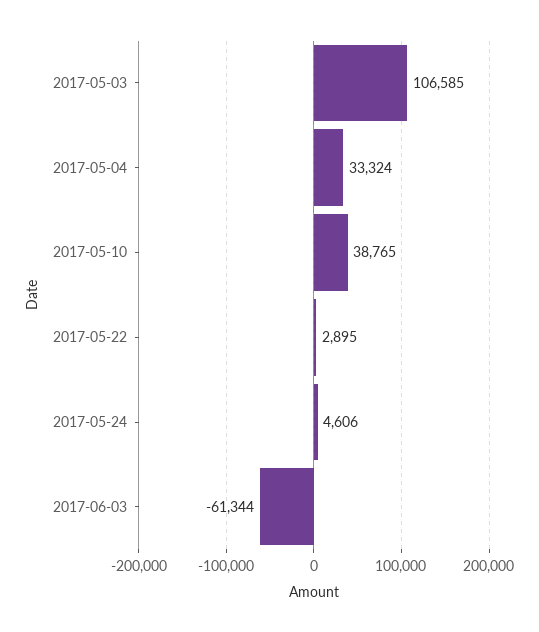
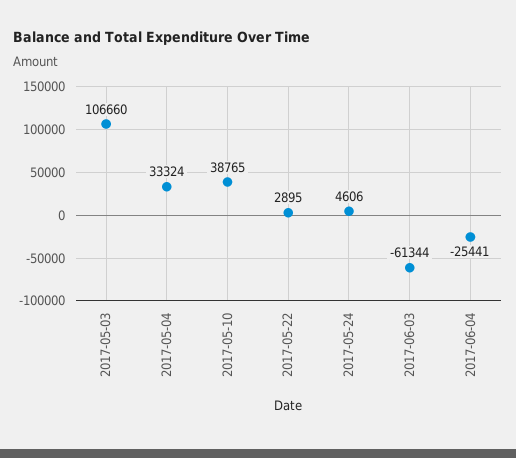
2017-05-03: 106585 -> 106660
2017-06-04: none -> -25441

